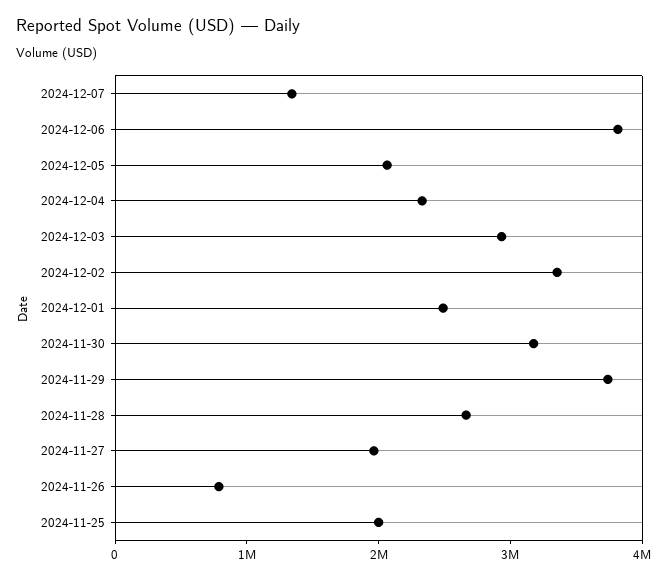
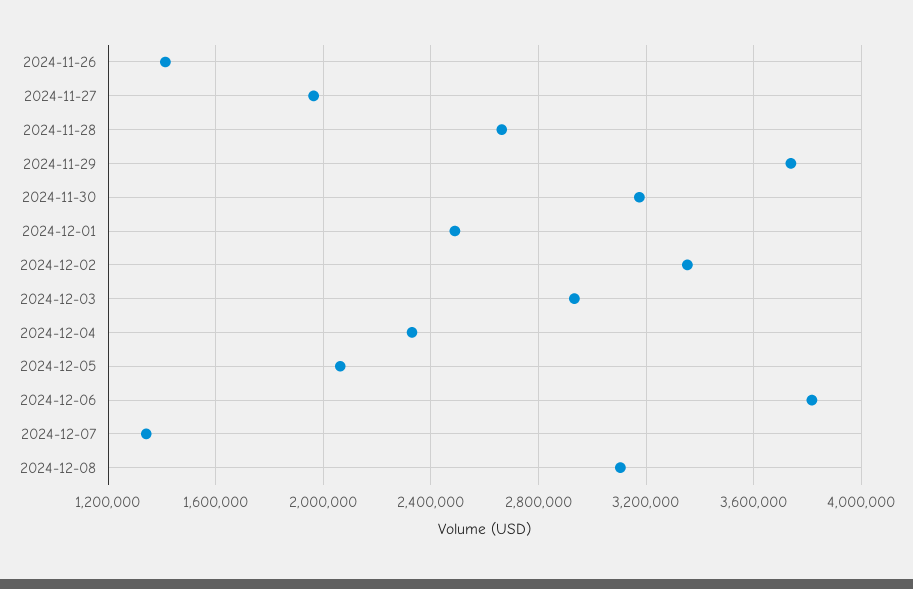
2024-11-26: 800000 -> 1400000
2024-11-25: 2000000 -> none
2024-12-08: none -> 3100000

